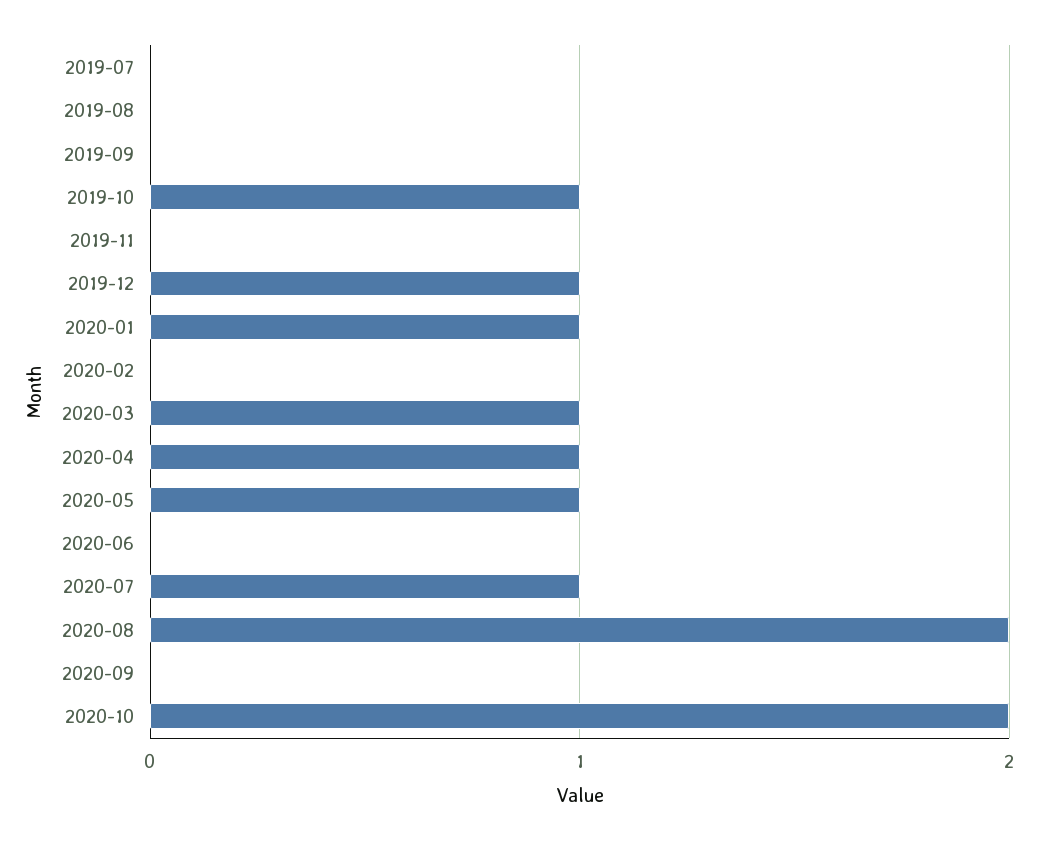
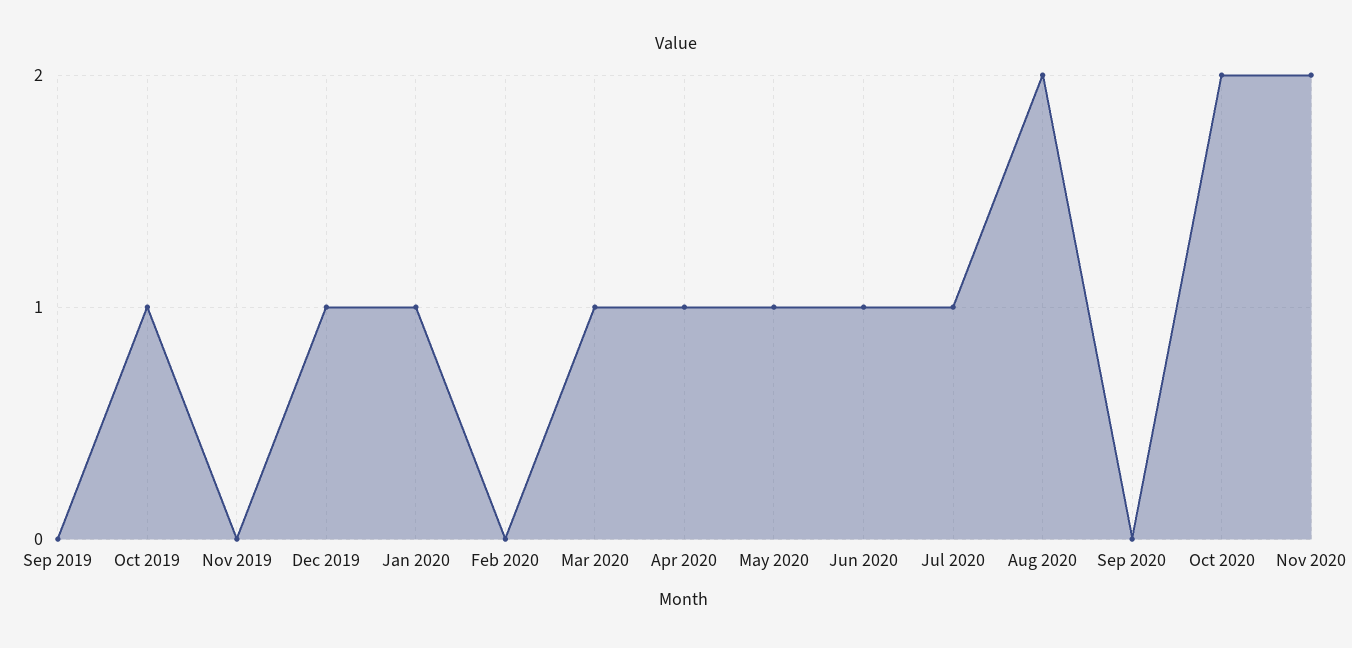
2019-07: 0 -> none
2019-08: 0 -> none
2020-06: 0 -> 1
Nov 2020: none -> 2

